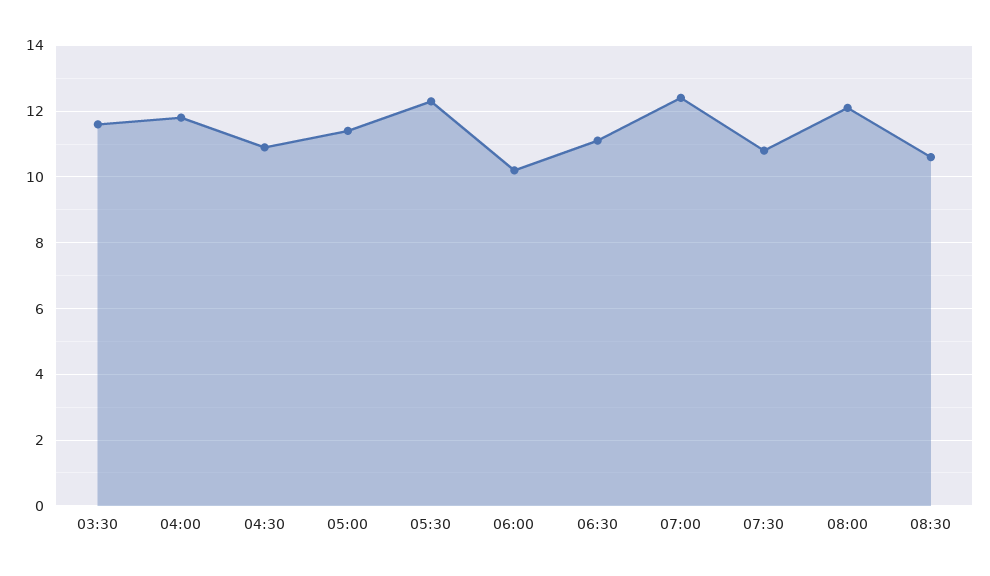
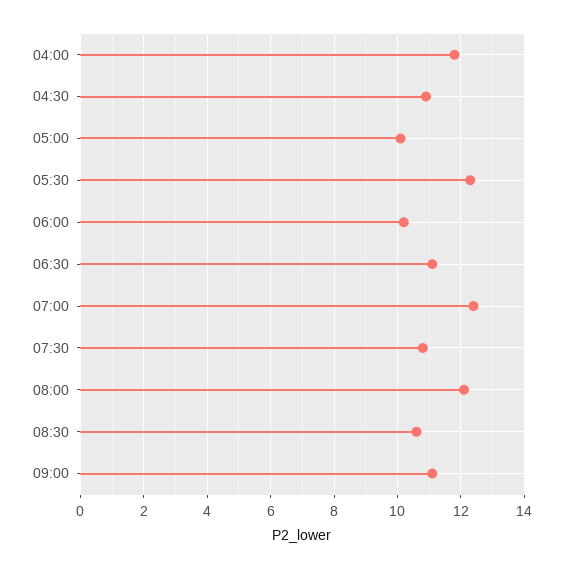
03:30: 11.5 -> none
05:00: 11.5 -> 10
09:00: none -> 11

